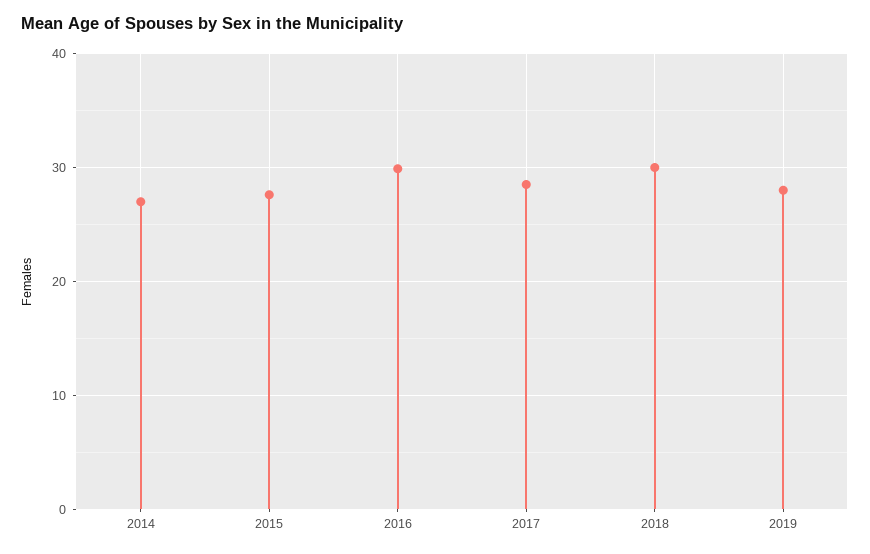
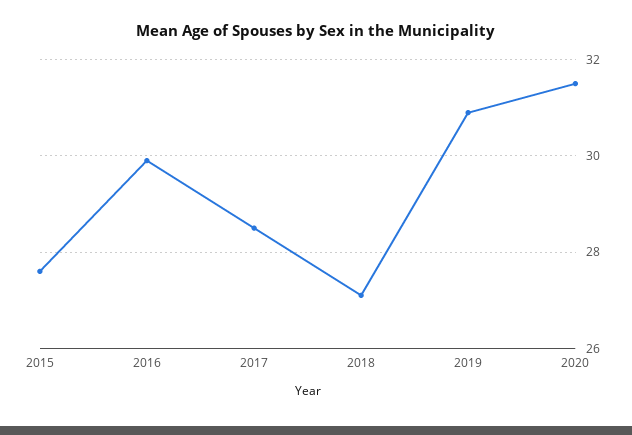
2014: 27 -> none
2018: 30 -> 27
2019: 28 -> 31
2020: none -> 31.5

